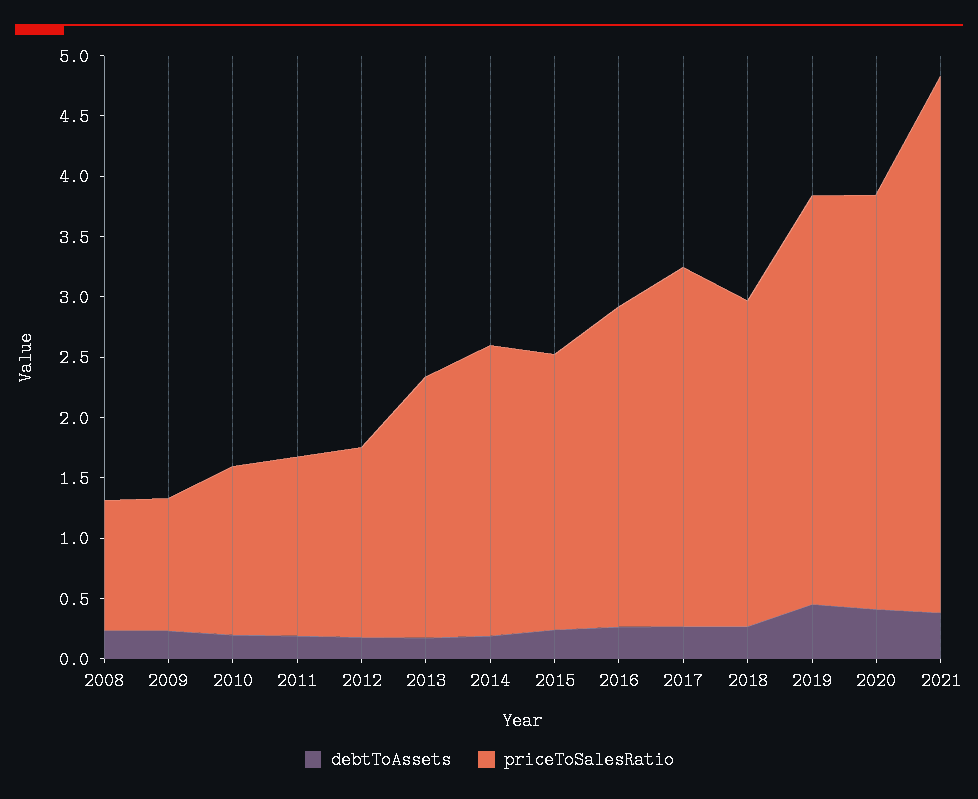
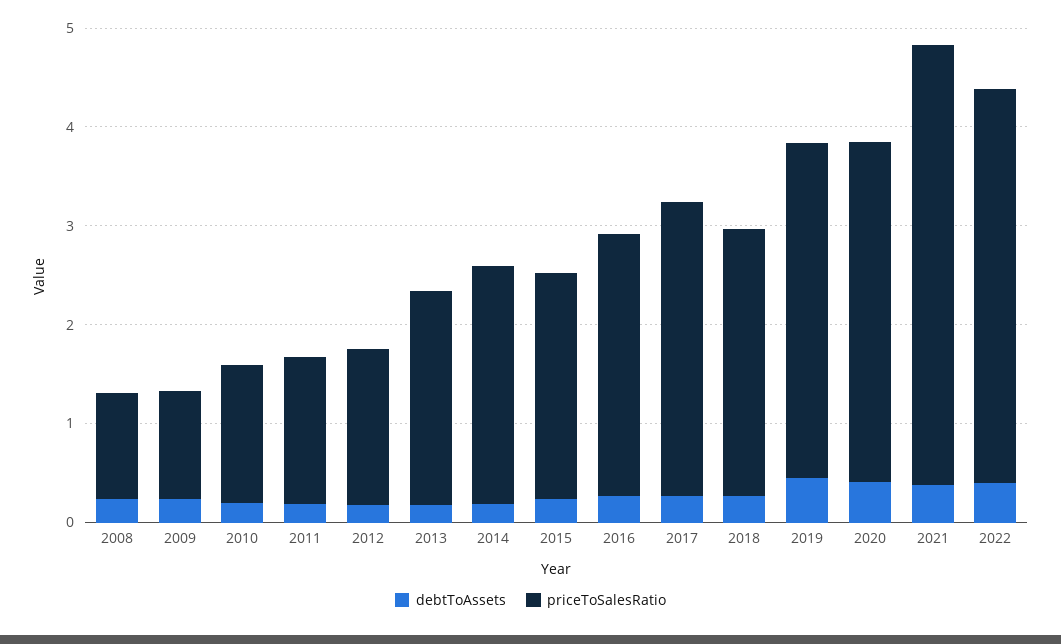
debtToAssets, 2022: none -> 0.4
priceToSalesRatio, 2022: none -> 4

